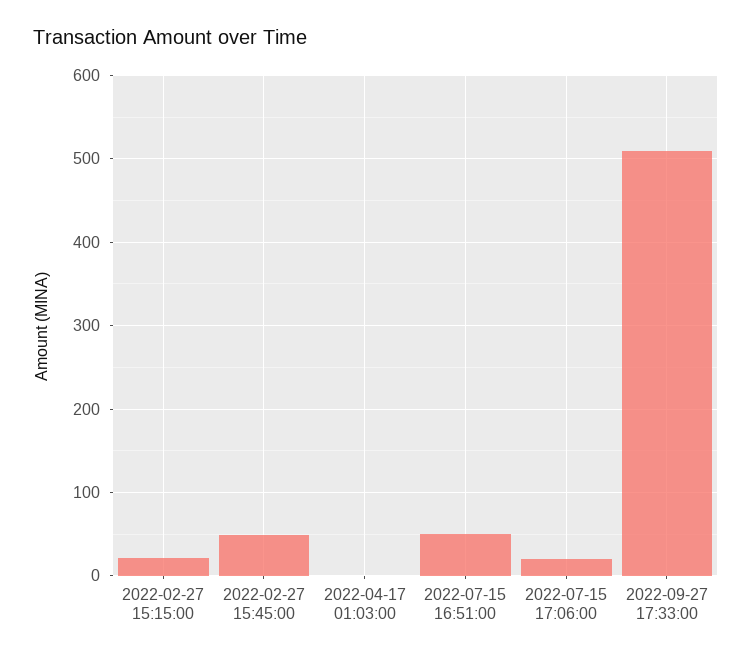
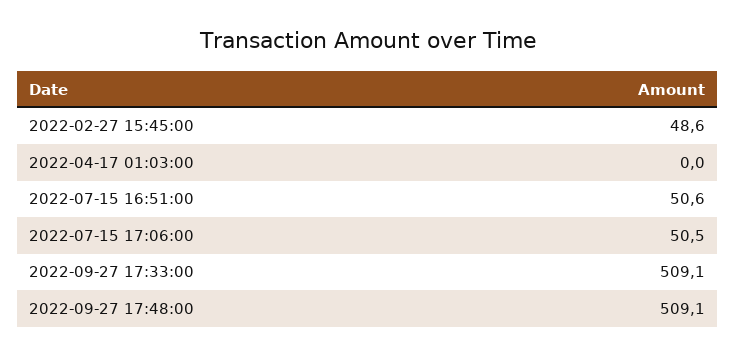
2022-02-27 15:15:00: 20 -> none
2022-07-15 17:06:00: 20 -> 50.5
2022-09-27 17:48:00: none -> 509.1

